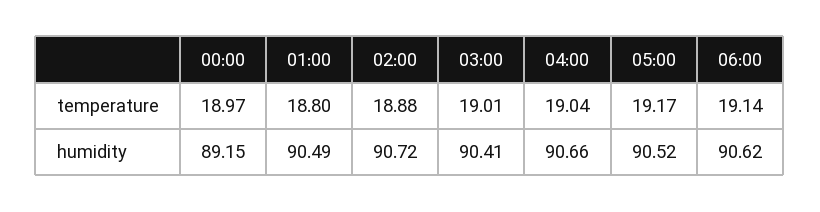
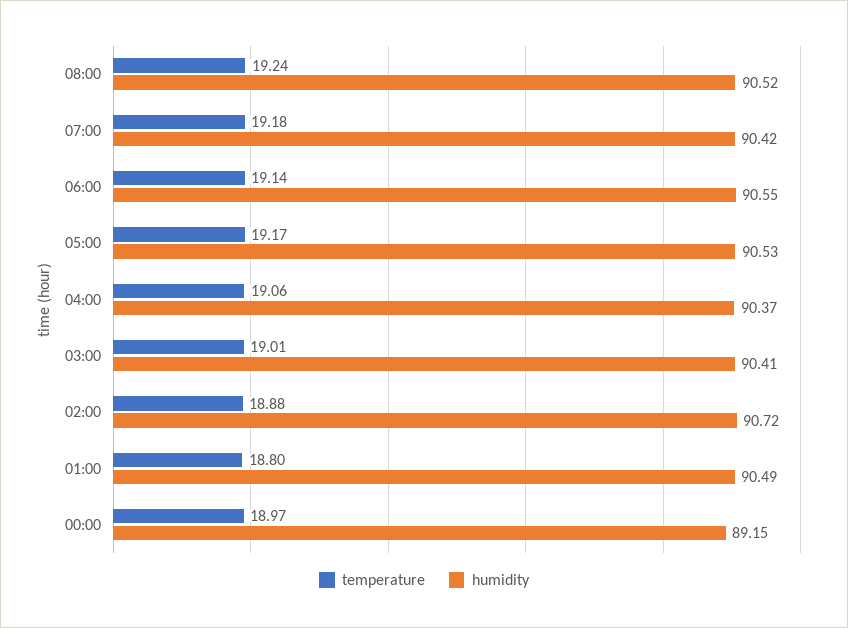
temperature, 04:00: 19.04 -> 19.06
humidity, 04:00: 90.66 -> 90.37
humidity, 05:00: 90.52 -> 90.53
humidity, 06:00: 90.62 -> 90.55
temperature, 08:00: none -> 19.24
humidity, 08:00: none -> 90.52
temperature, 07:00: none -> 19.18
humidity, 07:00: none -> 90.42

